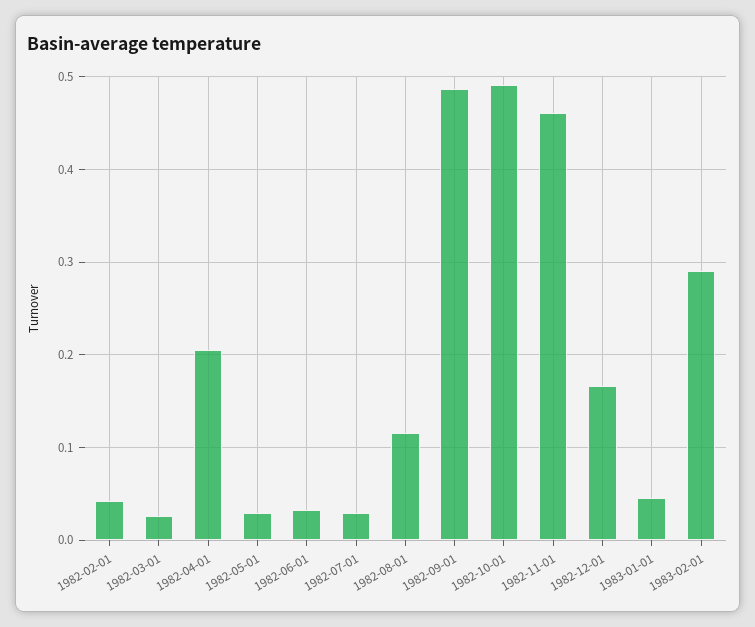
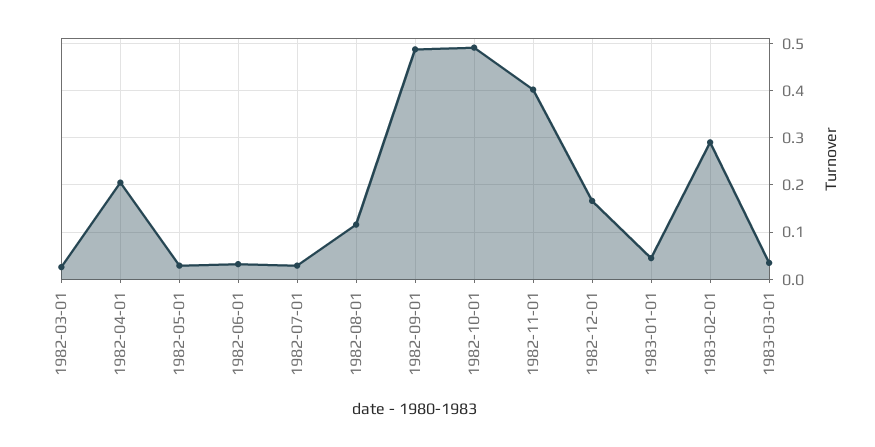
1982-02-01: 0.04 -> none
1982-11-01: 0.46 -> 0.4
1983-03-01: none -> 0.04

